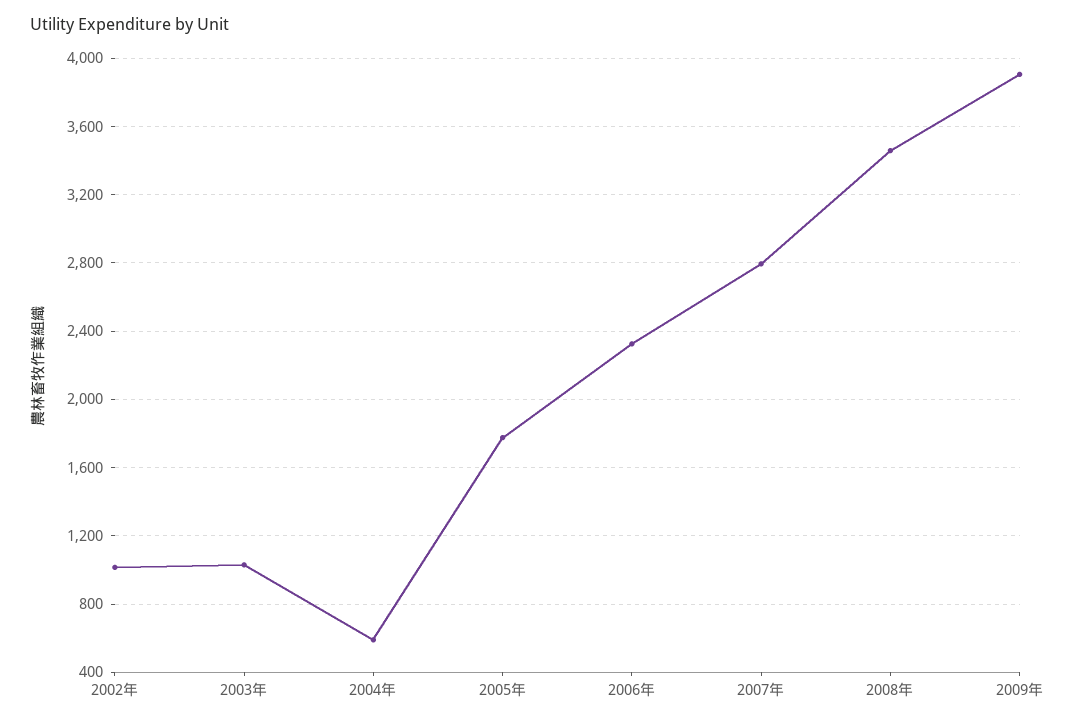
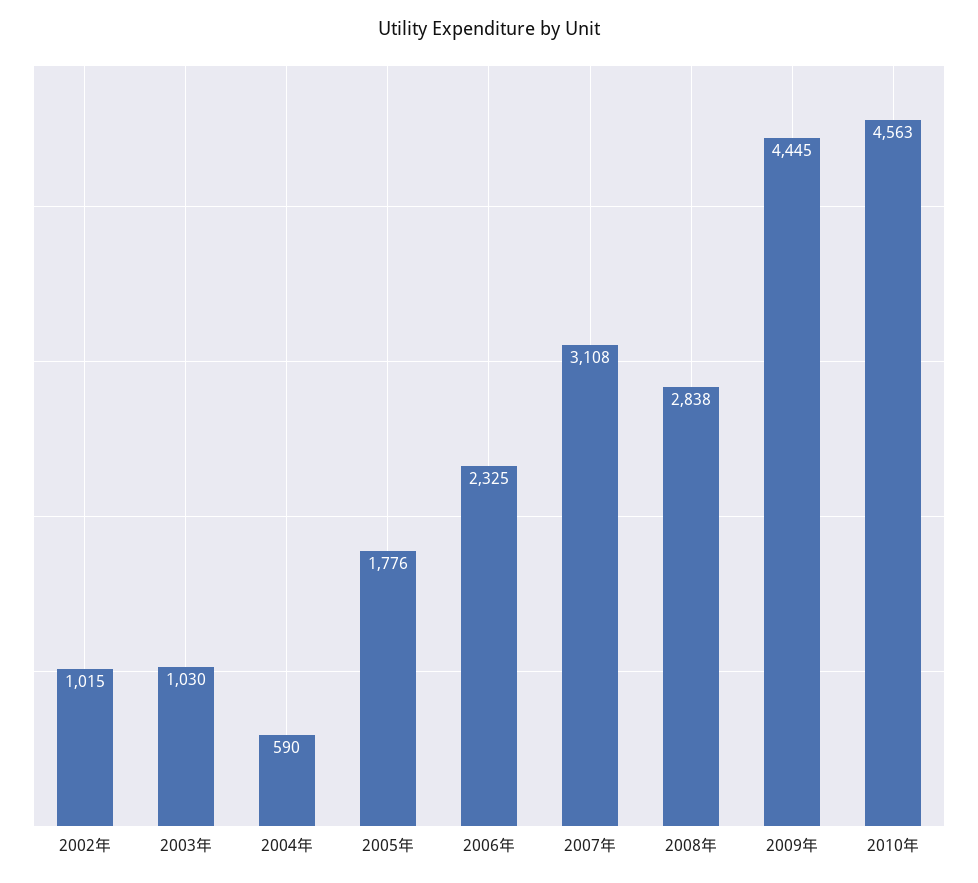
2007年: 2800 -> 3108
2008年: 3450 -> 2838
2009年: 3900 -> 4445
2010年: none -> 4563

